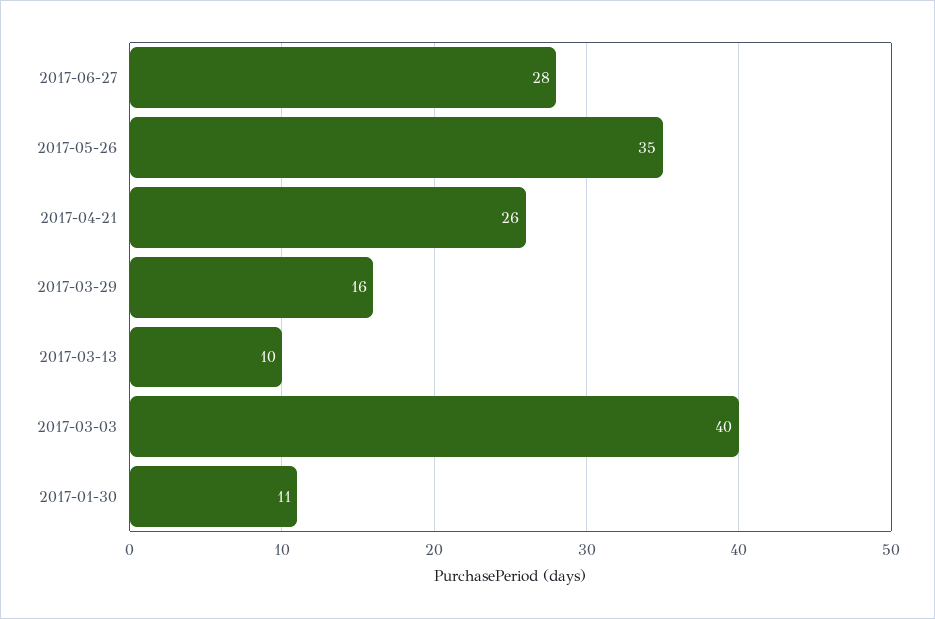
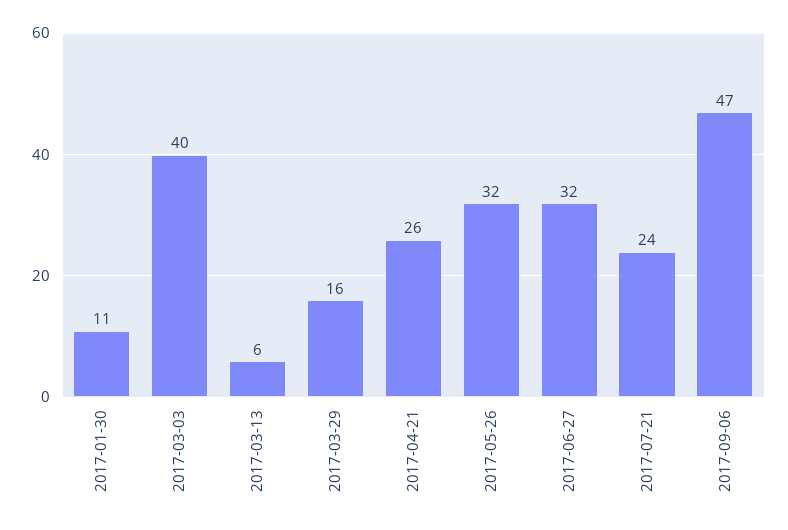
2017-06-27: 28 -> 32
2017-05-26: 35 -> 32
2017-03-13: 10 -> 6
2017-07-21: none -> 24
2017-09-06: none -> 47

